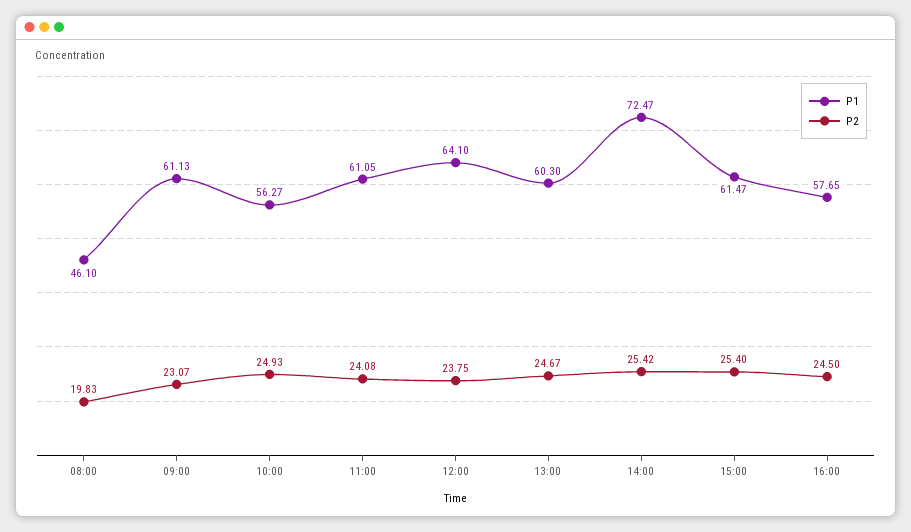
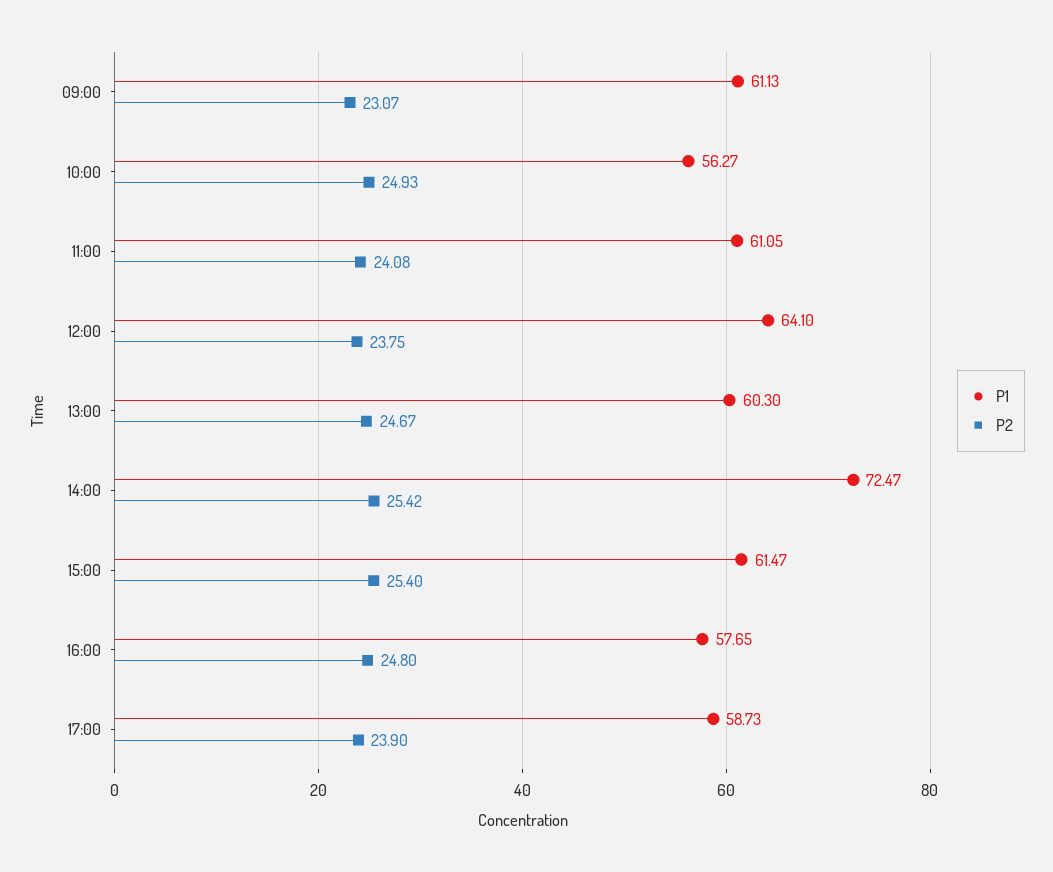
P1, 08:00: 46.1 -> none
P2, 08:00: 19.83 -> none
P2, 16:00: 24.5 -> 24.8
P1, 17:00: none -> 58.73
P2, 17:00: none -> 23.9

